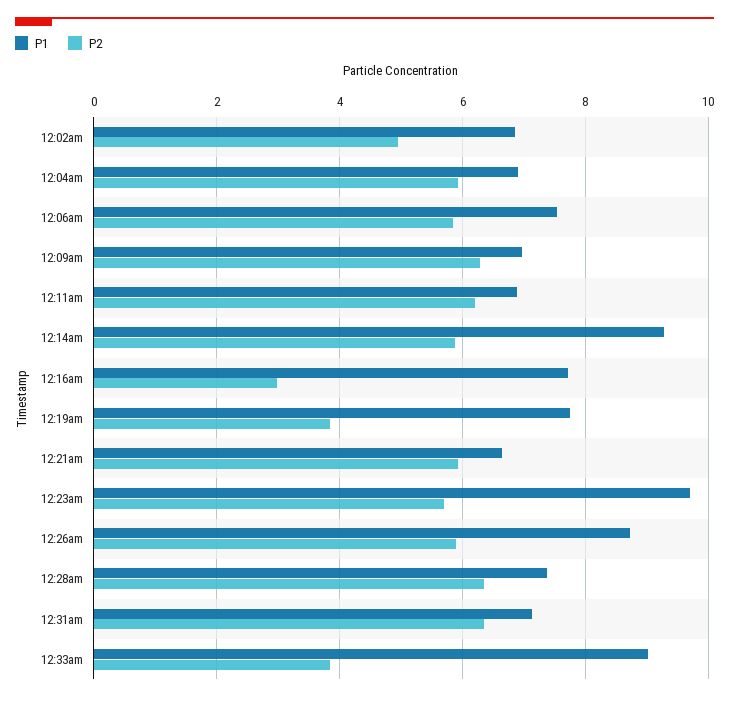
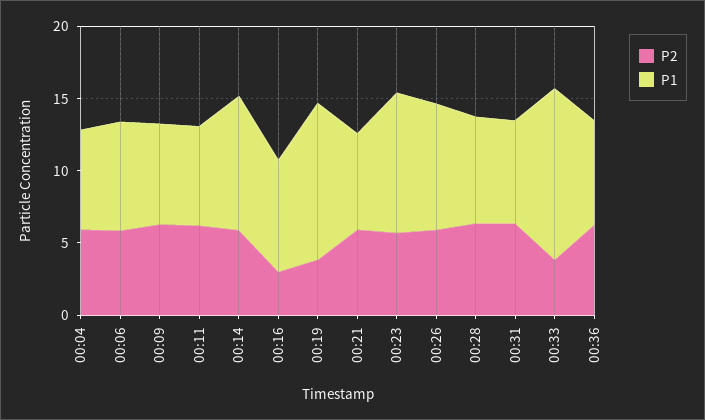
P1, 12:02am: 6.8 -> none
P2, 12:02am: 5 -> none
P1, 12:19am: 7.8 -> 11
P1, 12:33am: 9 -> 12
P2, 00:36: none -> 6
P1, 00:36: none -> 7

